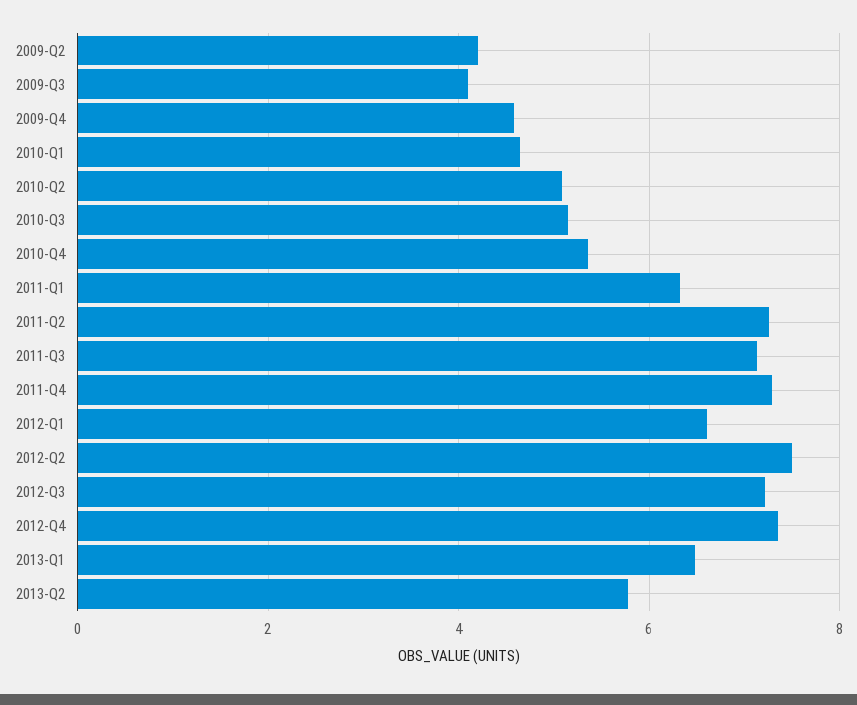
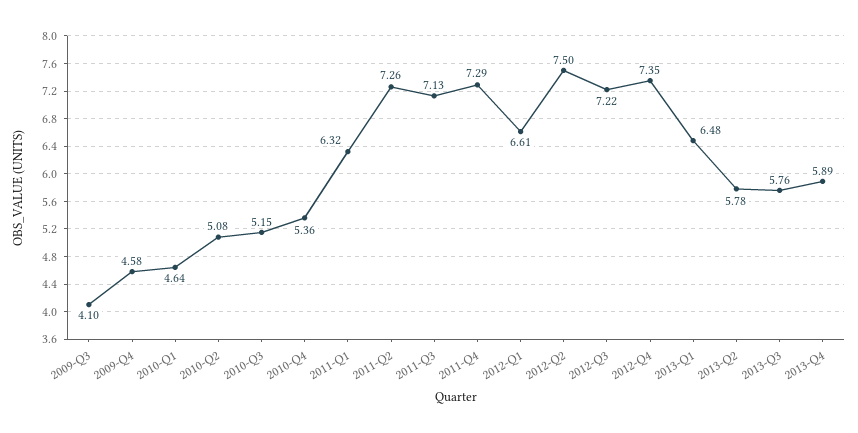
2009-Q2: 4.2 -> none
2013-Q3: none -> 5.76
2013-Q4: none -> 5.89

